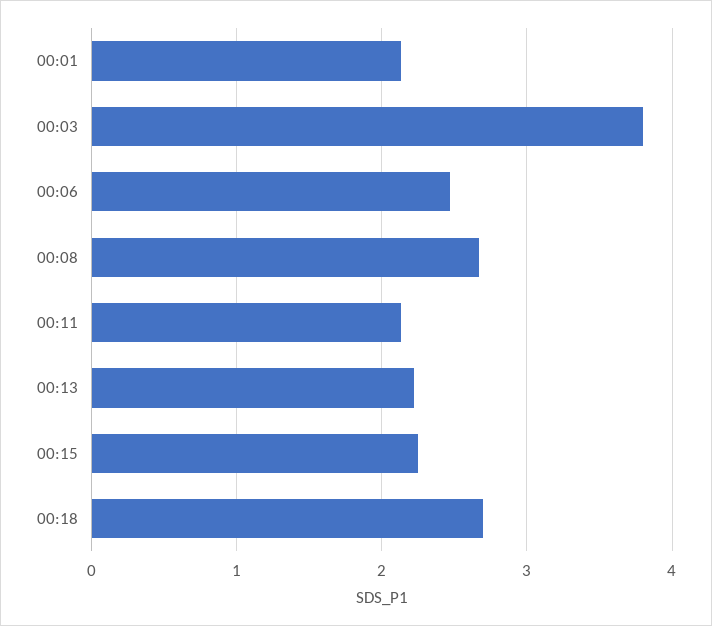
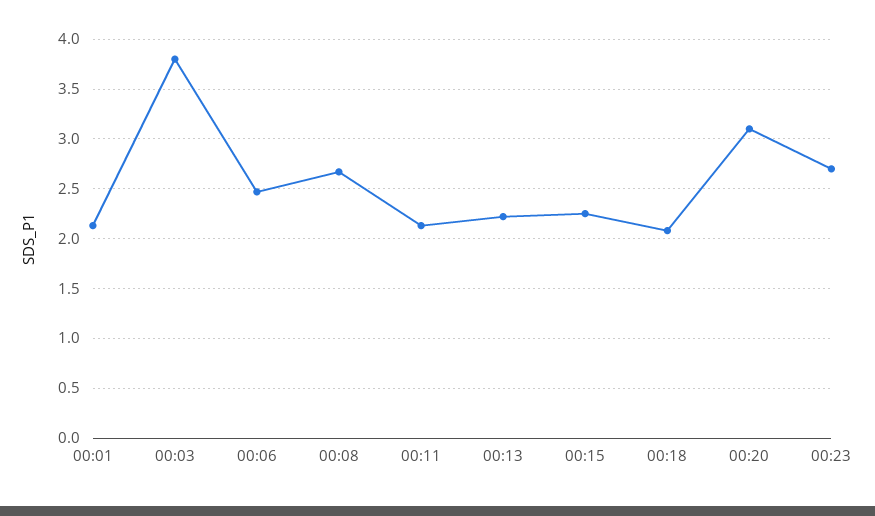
00:18: 2.7 -> 2.1
00:20: none -> 3.1
00:23: none -> 2.7

